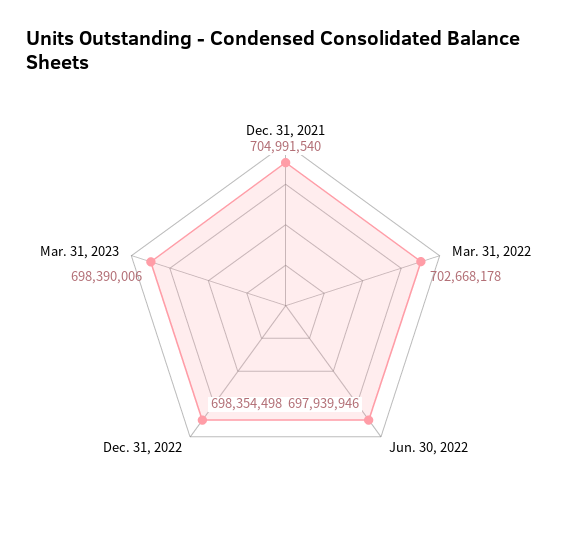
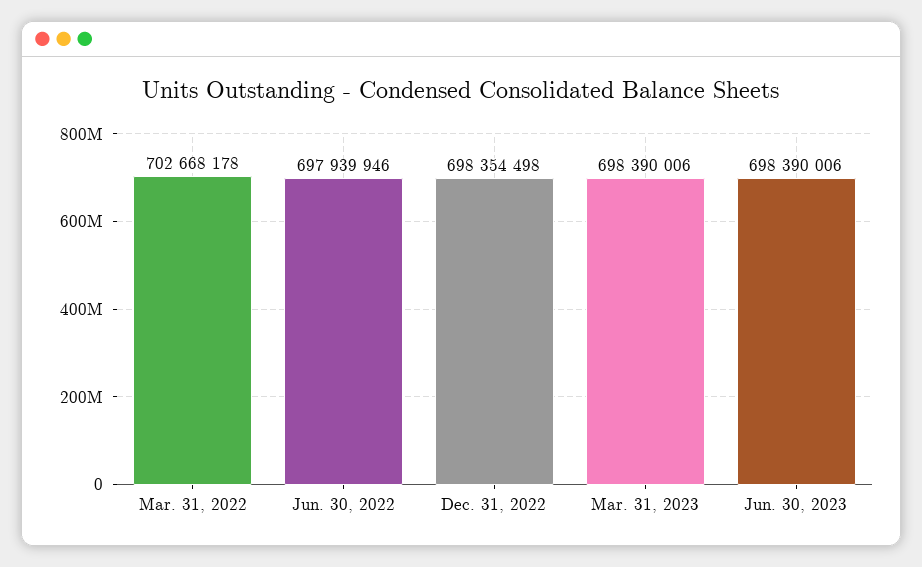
Dec. 31, 2021: 704991540 -> none
Jun. 30, 2023: none -> 698390006

